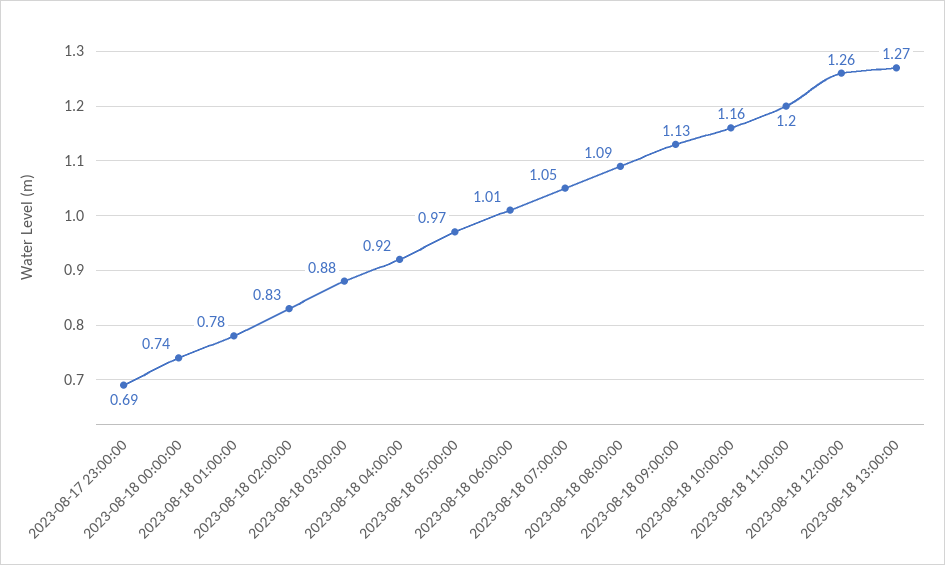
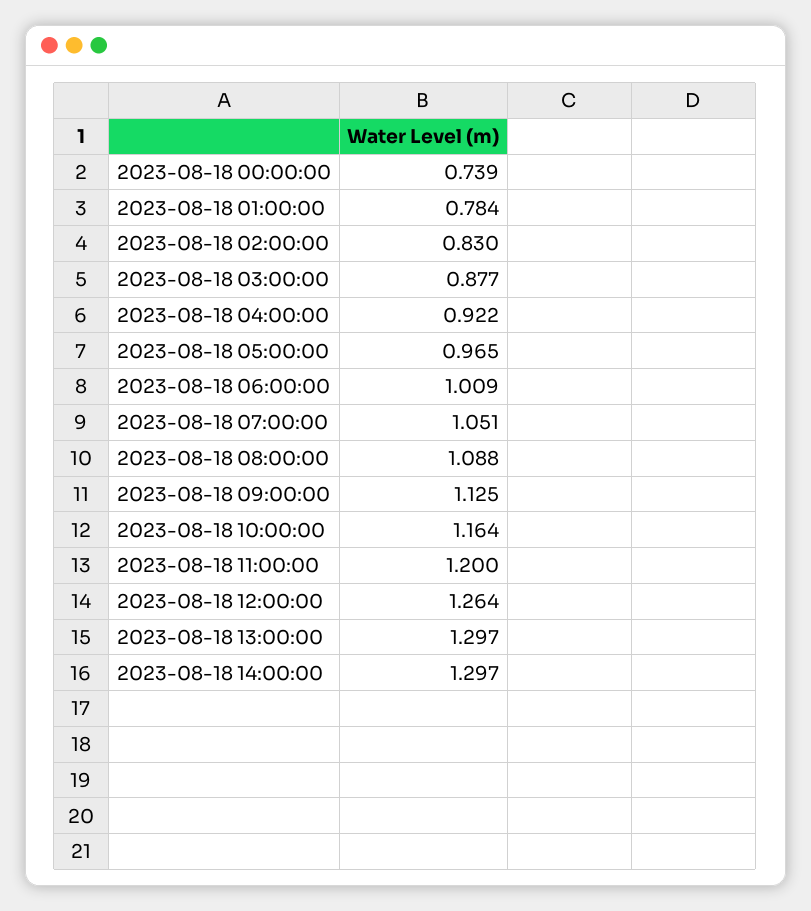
2023-08-17 23:00:00: 0.69 -> none
2023-08-18 13:00:00: 1.27 -> 1.297
2023-08-18 14:00:00: none -> 1.297

